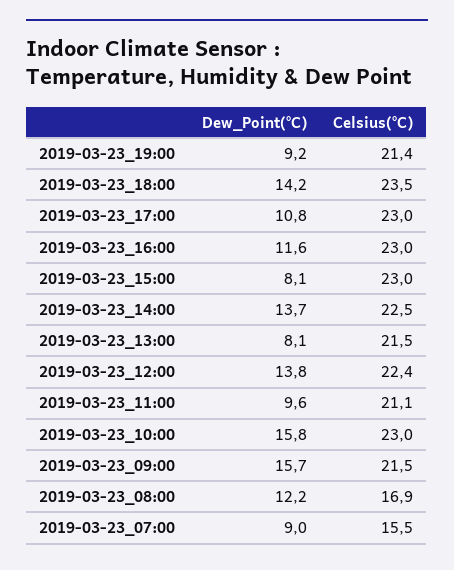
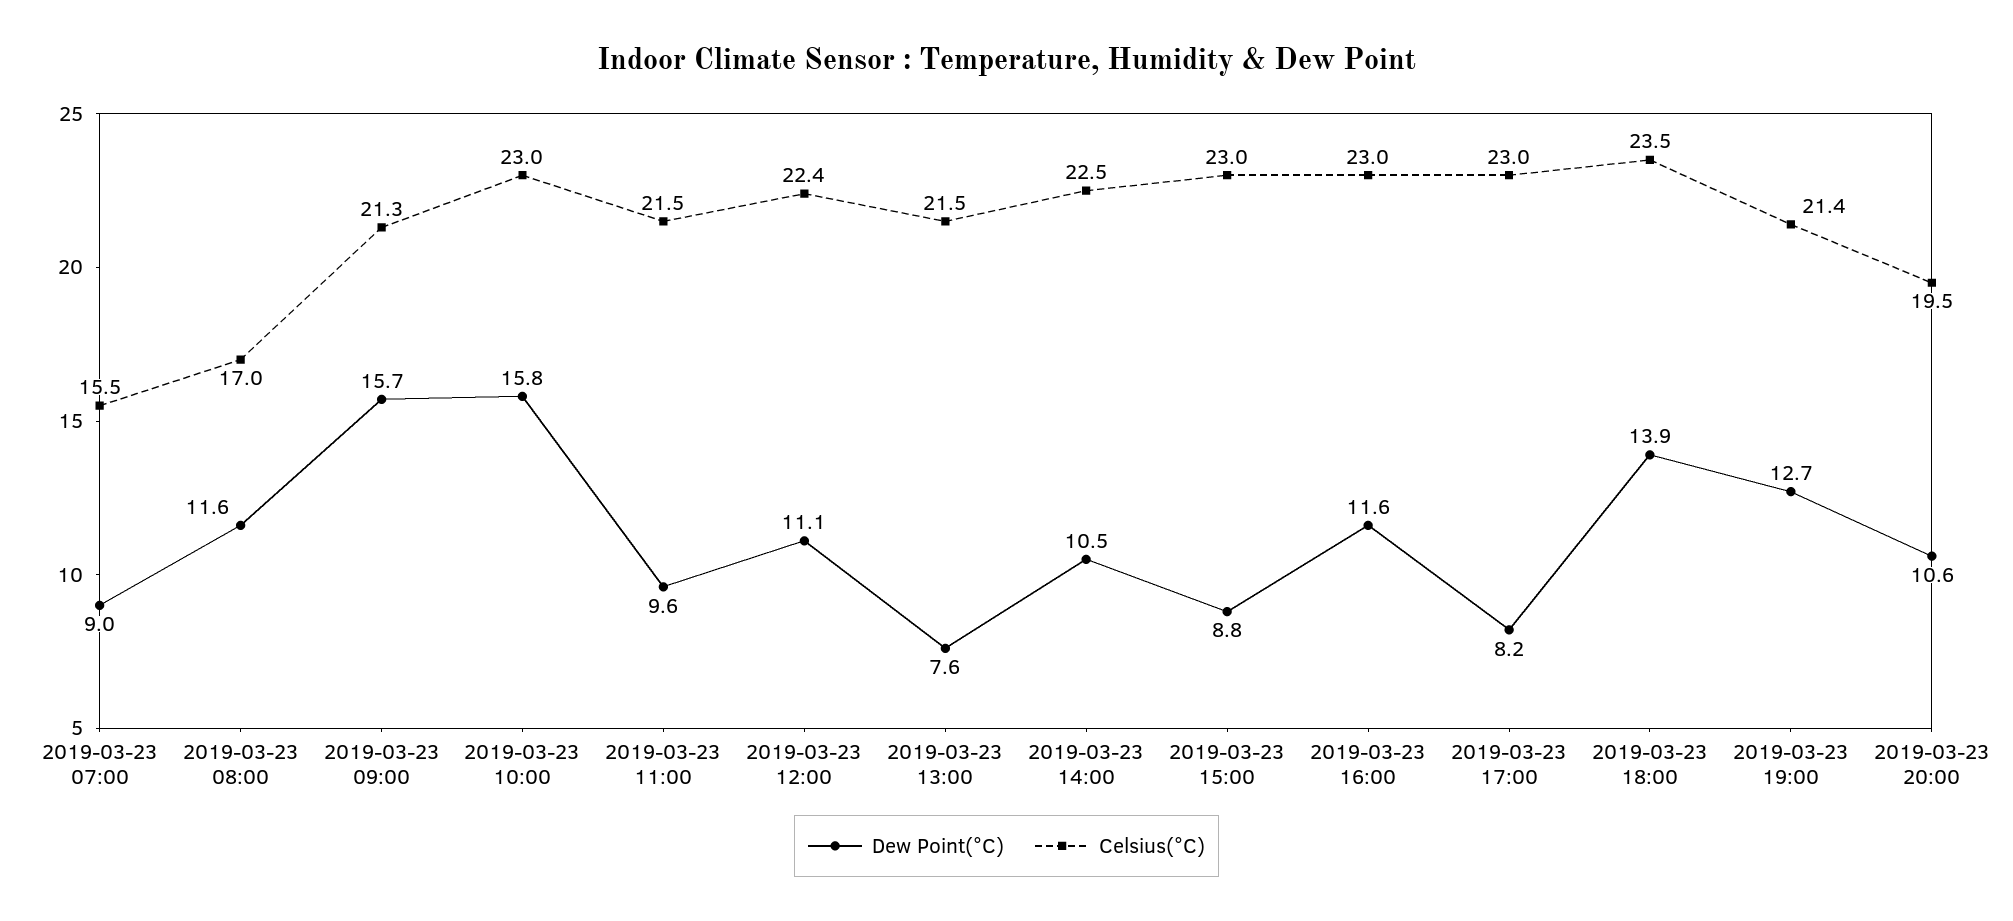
Dew_Point(°C), 2019-03-23_19:00: 9.2 -> 12.7
Dew_Point(°C), 2019-03-23_18:00: 14.2 -> 13.9
Dew_Point(°C), 2019-03-23_17:00: 10.8 -> 8.2
Dew_Point(°C), 2019-03-23_15:00: 8.1 -> 8.8
Dew_Point(°C), 2019-03-23_14:00: 13.7 -> 10.5
Dew_Point(°C), 2019-03-23_13:00: 8.1 -> 7.6
Dew_Point(°C), 2019-03-23_12:00: 13.8 -> 11.1
Celsius(°C), 2019-03-23_11:00: 21.1 -> 21.5
Celsius(°C), 2019-03-23_09:00: 21.5 -> 21.3
Dew_Point(°C), 2019-03-23_08:00: 12.2 -> 11.6
Celsius(°C), 2019-03-23_08:00: 16.9 -> 17
Dew_Point(°C), 2019-03-23 20:00: none -> 10.6
Celsius(°C), 2019-03-23 20:00: none -> 19.5

